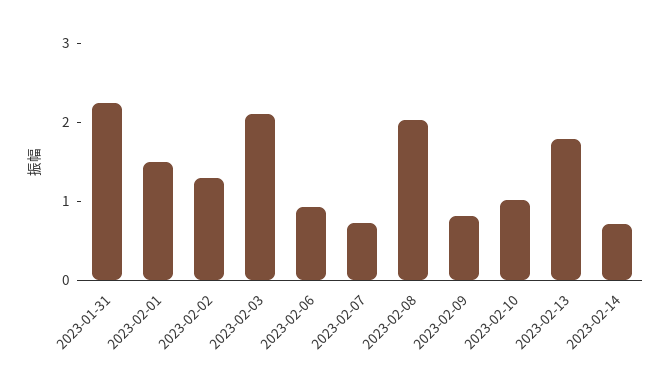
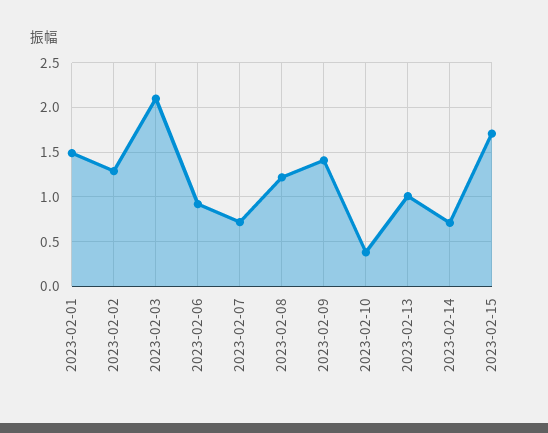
2023-01-31: 2.2 -> none
2023-02-08: 2 -> 1.2
2023-02-09: 0.8 -> 1.4
2023-02-10: 1 -> 0.4
2023-02-13: 1.8 -> 1
2023-02-15: none -> 1.7

